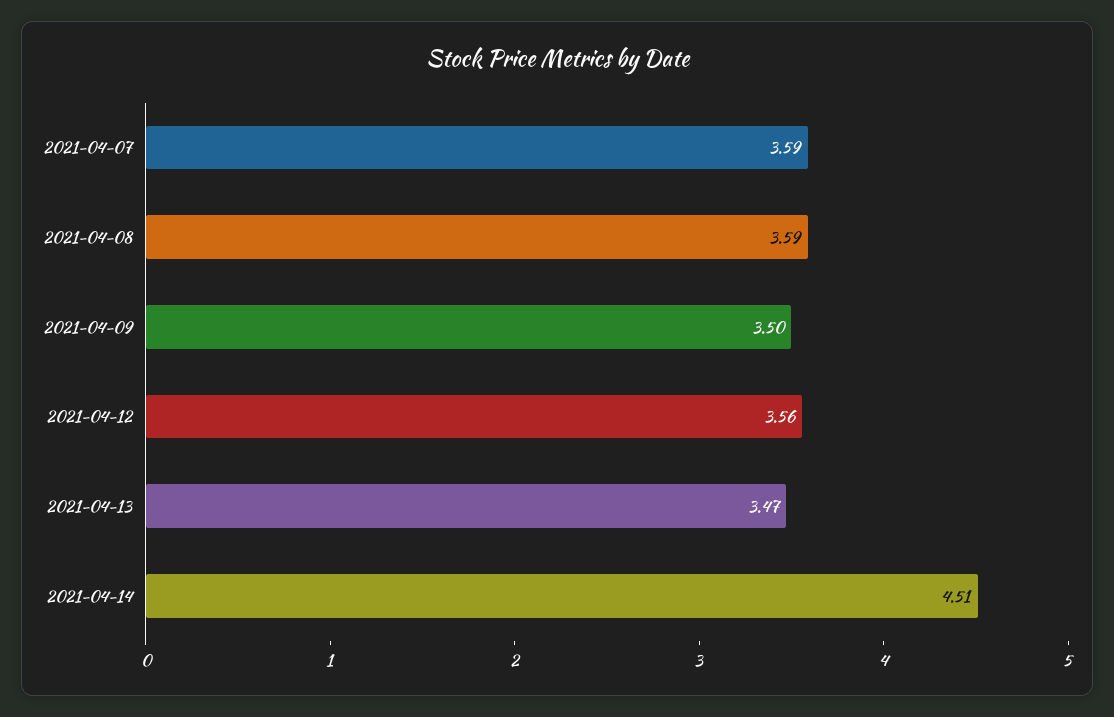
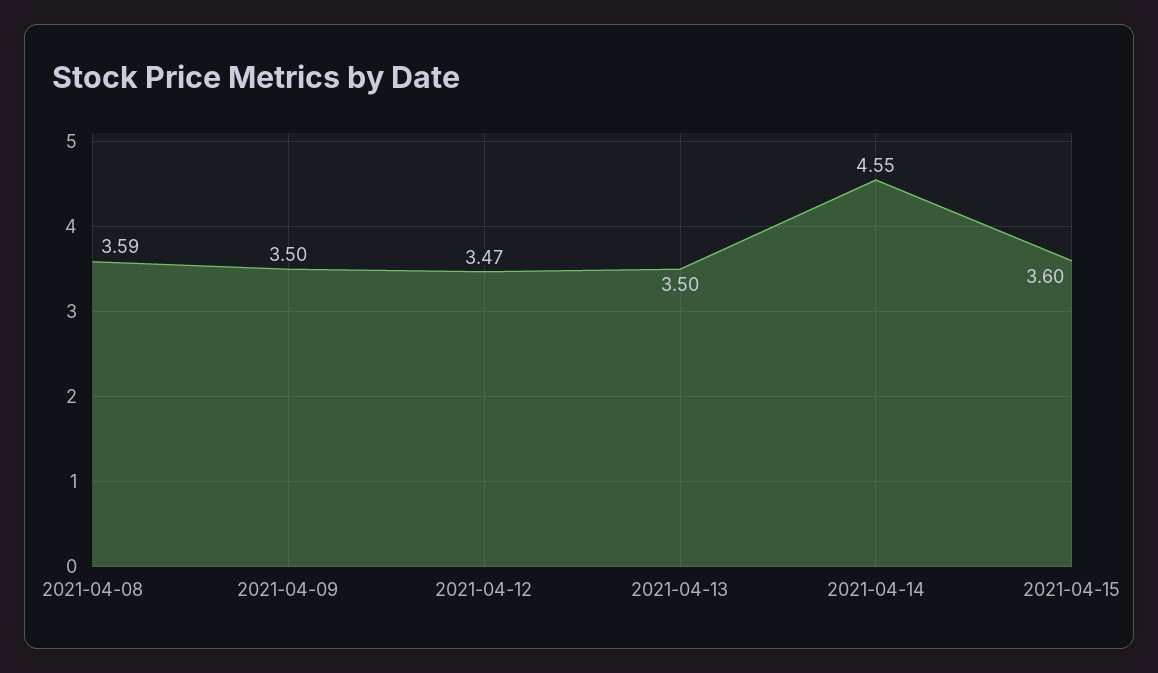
2021-04-07: 3.59 -> none
2021-04-12: 3.56 -> 3.47
2021-04-13: 3.47 -> 3.5
2021-04-14: 4.51 -> 4.55
2021-04-15: none -> 3.6

